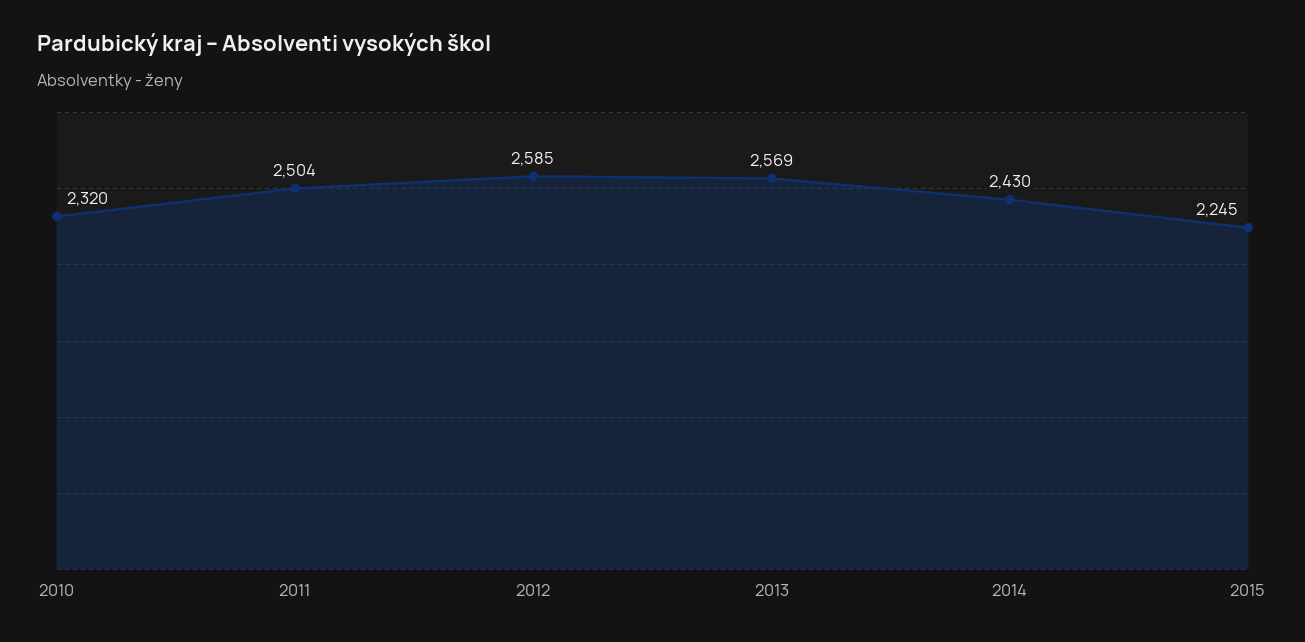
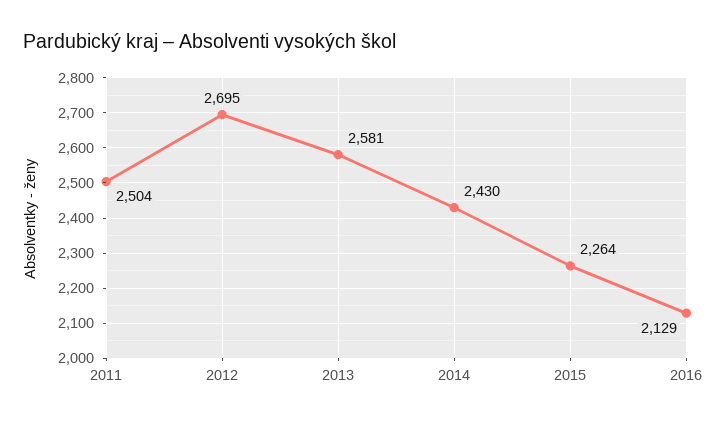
2010: 2320 -> none
2012: 2585 -> 2695
2013: 2569 -> 2581
2015: 2245 -> 2264
2016: none -> 2129

